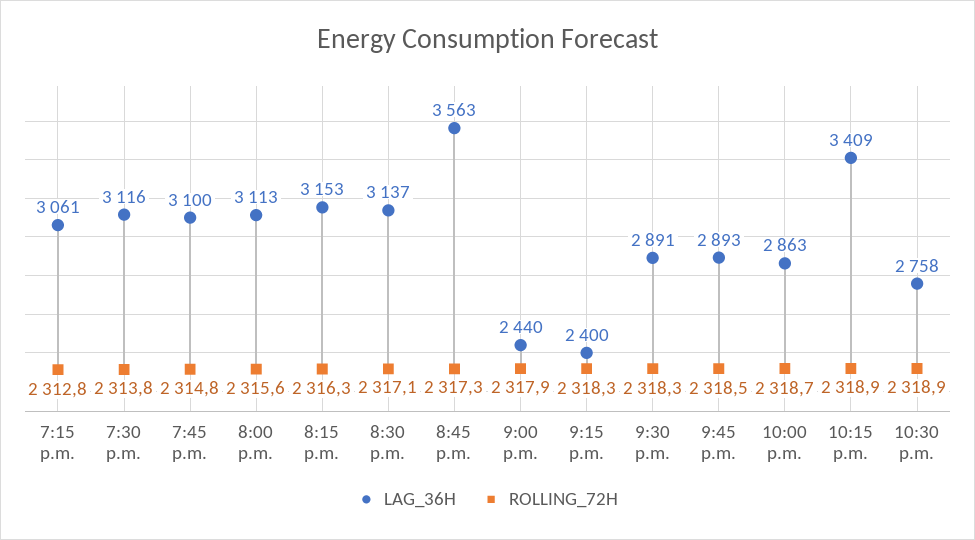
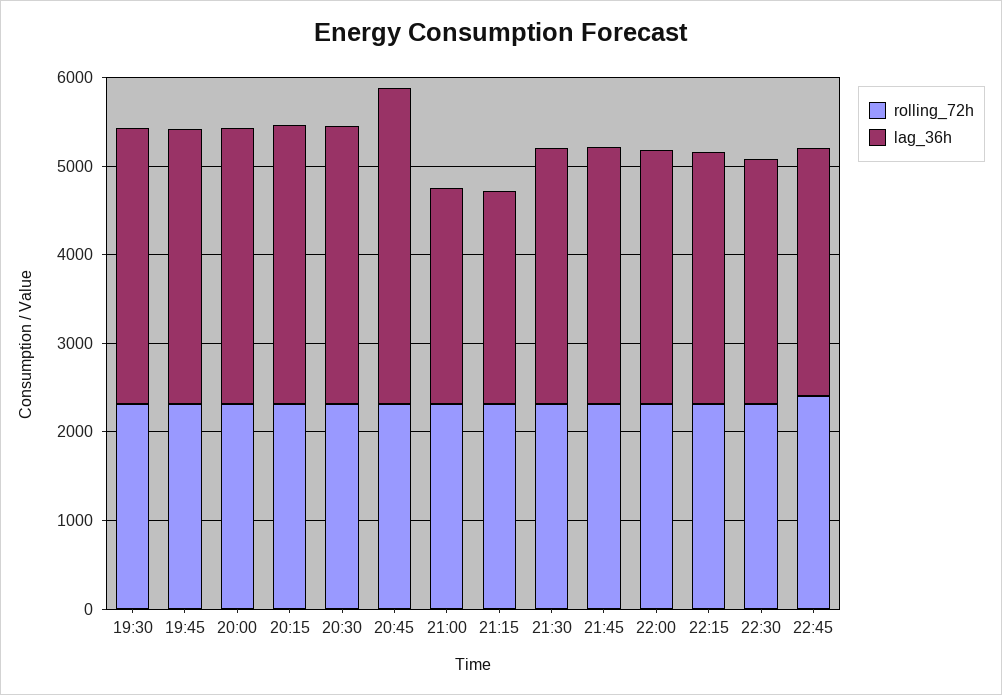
LAG_36H, 7:15 p.m.: 3061 -> none
ROLLING_72H, 7:15 p.m.: 2312.8 -> none
LAG_36H, 10:15 p.m.: 3409 -> 2800
ROLLING_72H, 22:45: none -> 2400
LAG_36H, 22:45: none -> 2800

